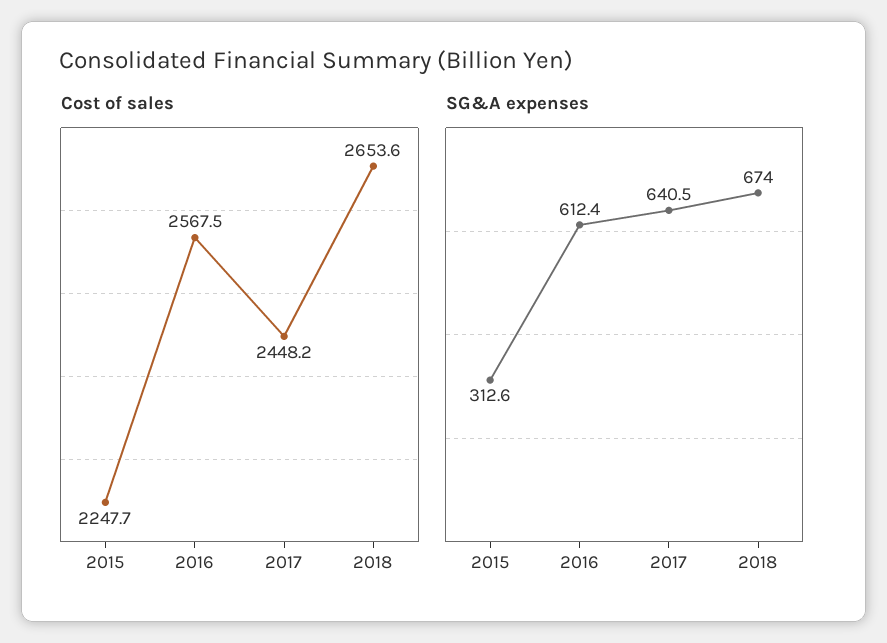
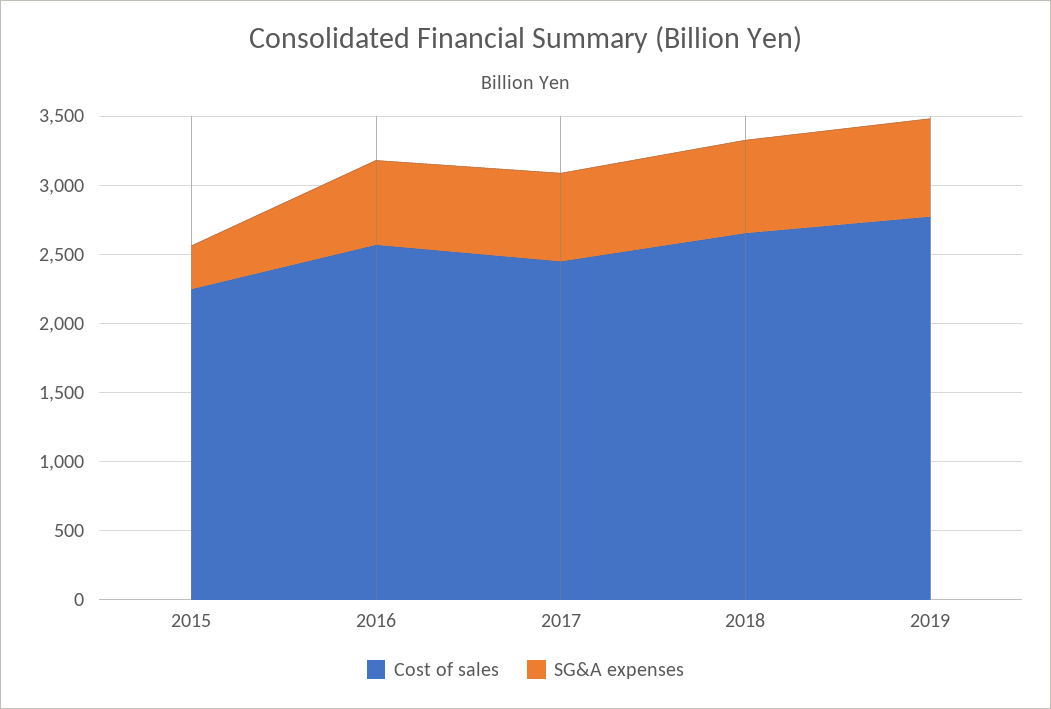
Cost of sales, 2019: none -> 2800
SG&A expenses, 2019: none -> 700

